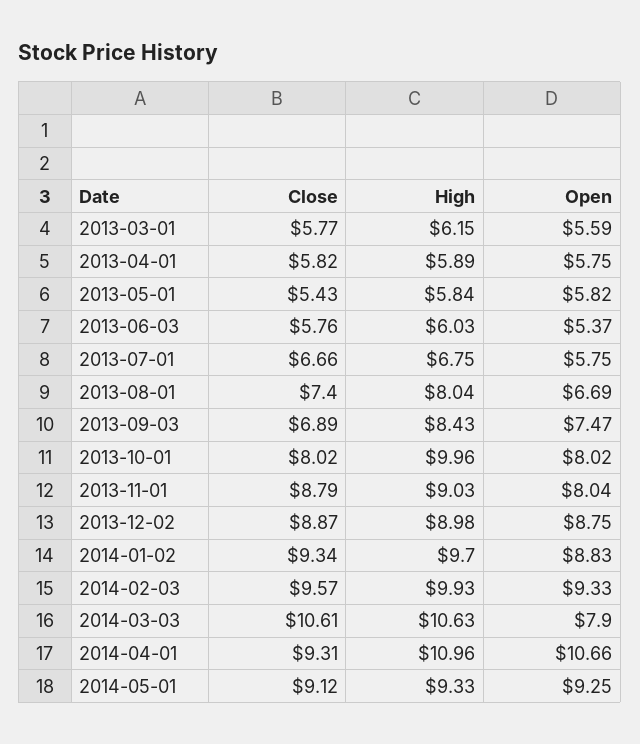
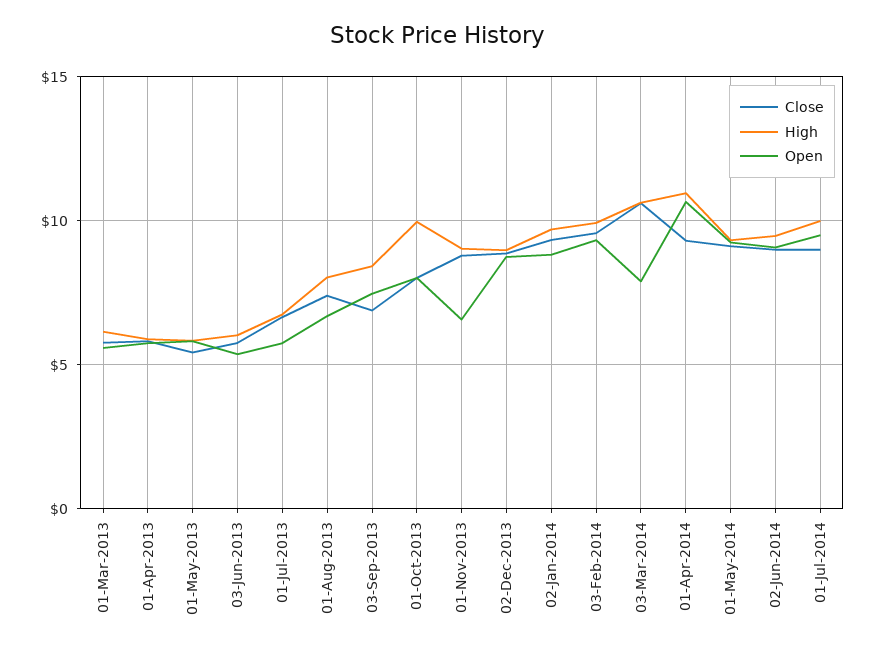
Open, 2013-11-01: 8.04 -> 6.5
Close, 02-Jun-2014: none -> 9
High, 02-Jun-2014: none -> 9.5
Open, 02-Jun-2014: none -> 9
Close, 01-Jul-2014: none -> 9
High, 01-Jul-2014: none -> 10
Open, 01-Jul-2014: none -> 9.5

